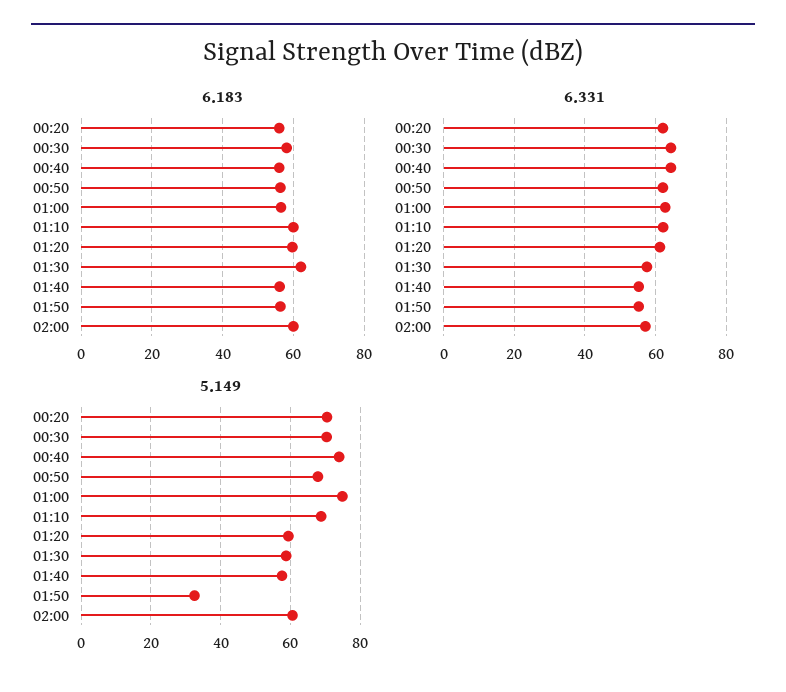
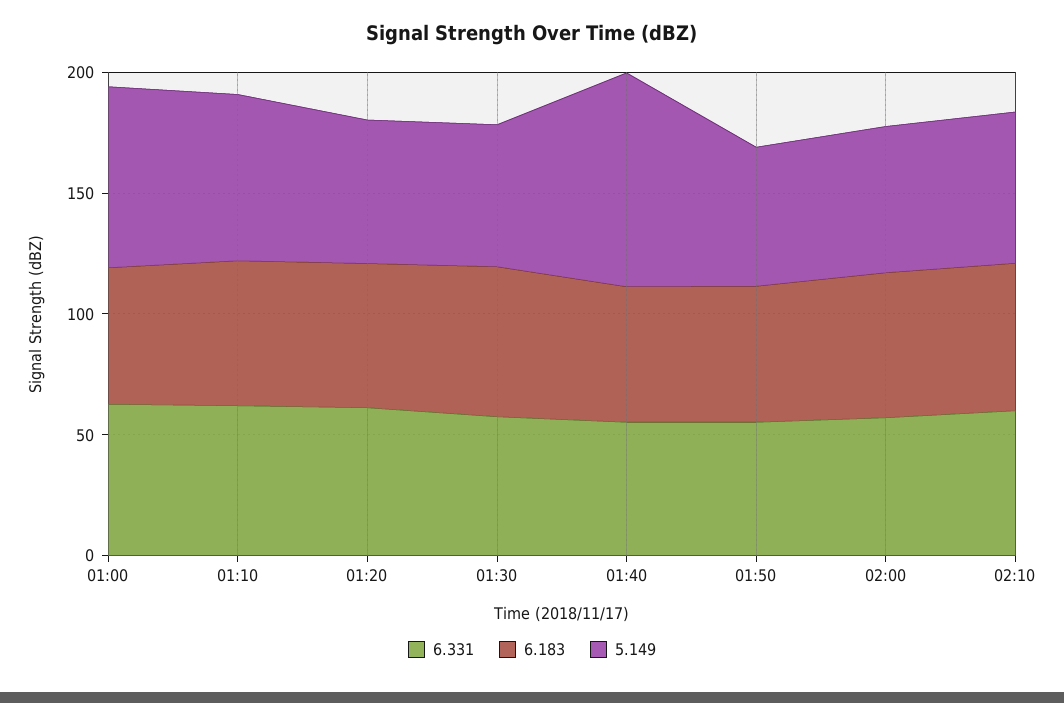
6.183, 00:20: 56 -> none
6.183, 00:30: 58 -> none
6.183, 00:40: 56 -> none
6.183, 00:50: 56 -> none
6.331, 00:20: 62 -> none
6.331, 00:30: 64 -> none
6.331, 00:40: 64 -> none
6.331, 00:50: 62 -> none
5.149, 00:20: 70 -> none
5.149, 00:30: 70 -> none
5.149, 00:40: 74 -> none
5.149, 00:50: 68 -> none
5.149, 01:40: 58 -> 90
5.149, 01:50: 32 -> 60
6.331, 02:10: none -> 60
6.183, 02:10: none -> 60
5.149, 02:10: none -> 60

